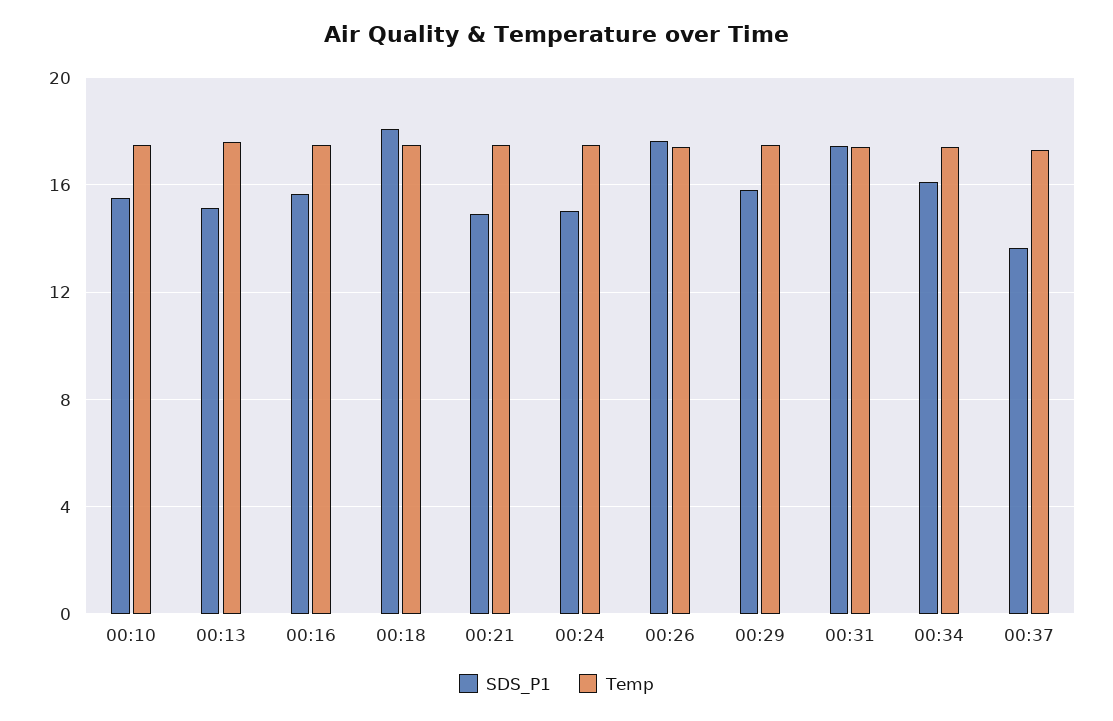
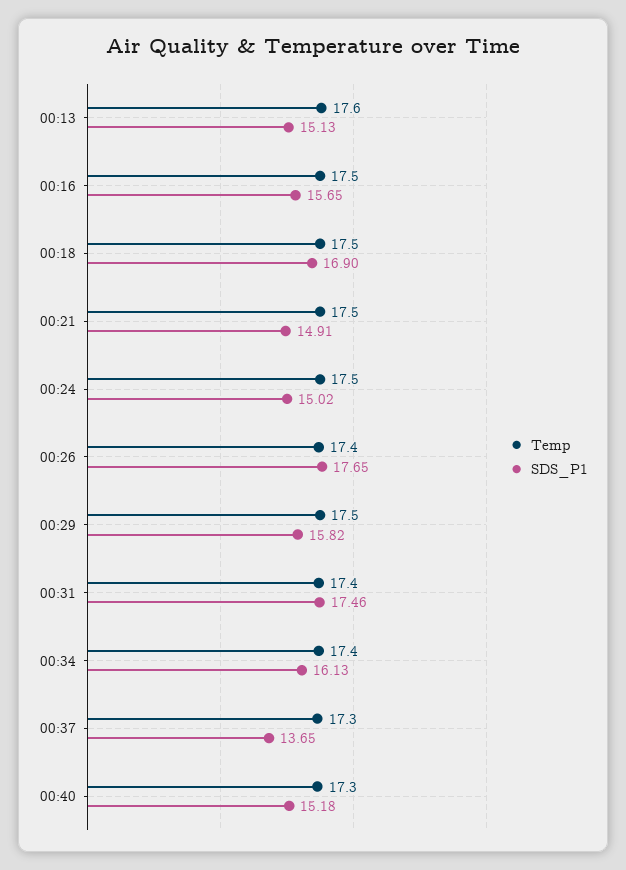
SDS_P1, 00:10: 15.5 -> none
Temp, 00:10: 17.5 -> none
SDS_P1, 00:18: 18 -> 16.9
Temp, 00:40: none -> 17.3
SDS_P1, 00:40: none -> 15.18

